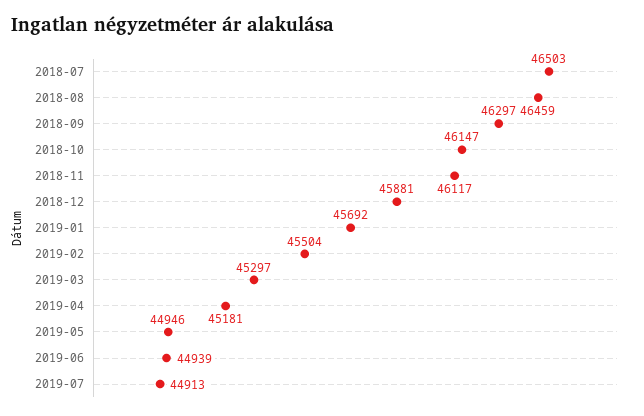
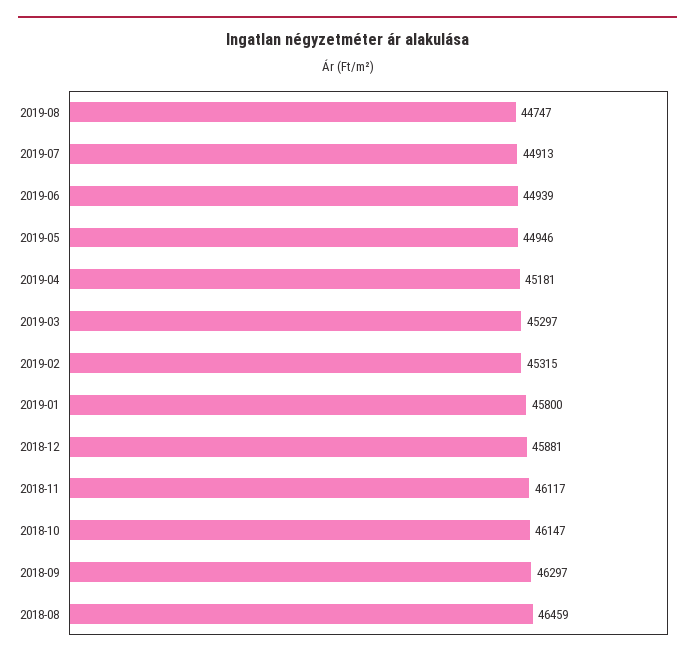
2018-07: 46503 -> none
2019-01: 45692 -> 45800
2019-02: 45504 -> 45315
2019-08: none -> 44747

